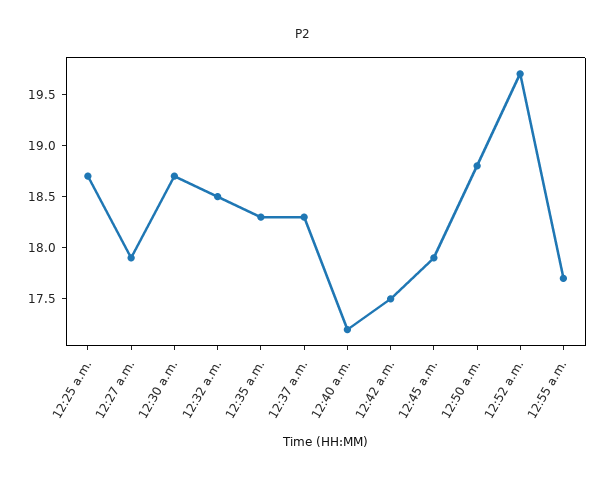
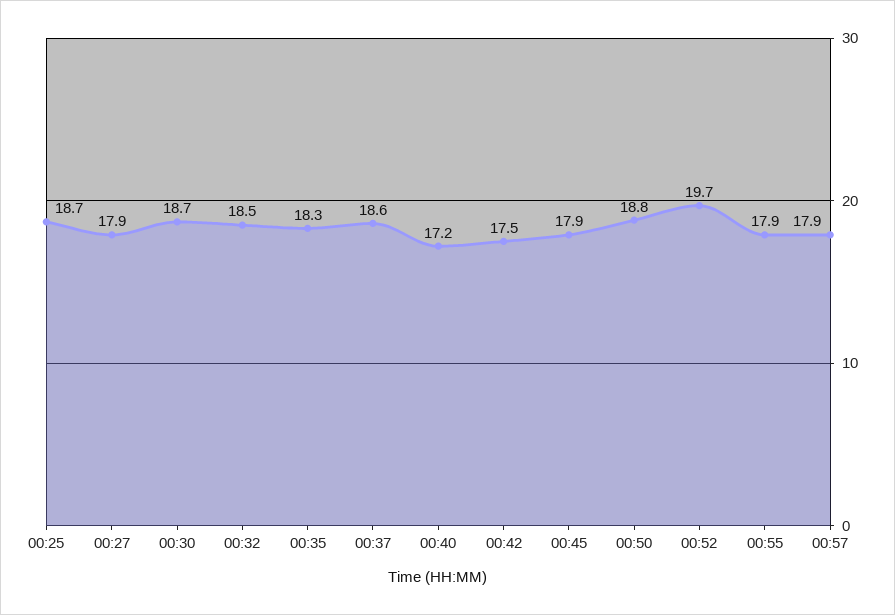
12:37 a.m.: 18.3 -> 18.6
12:55 a.m.: 17.7 -> 17.9
00:57: none -> 17.9

